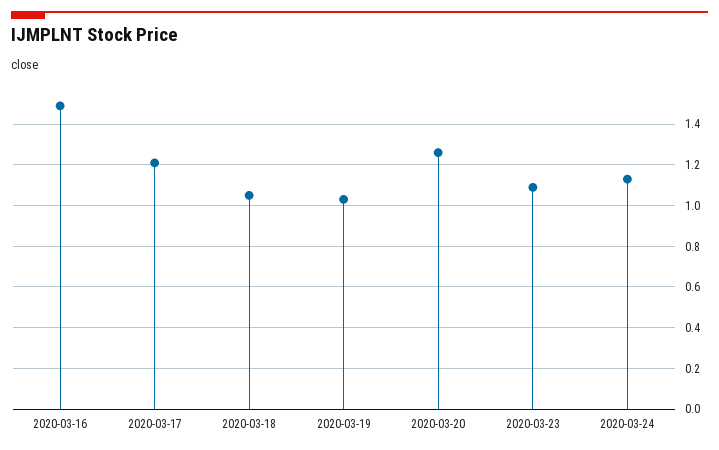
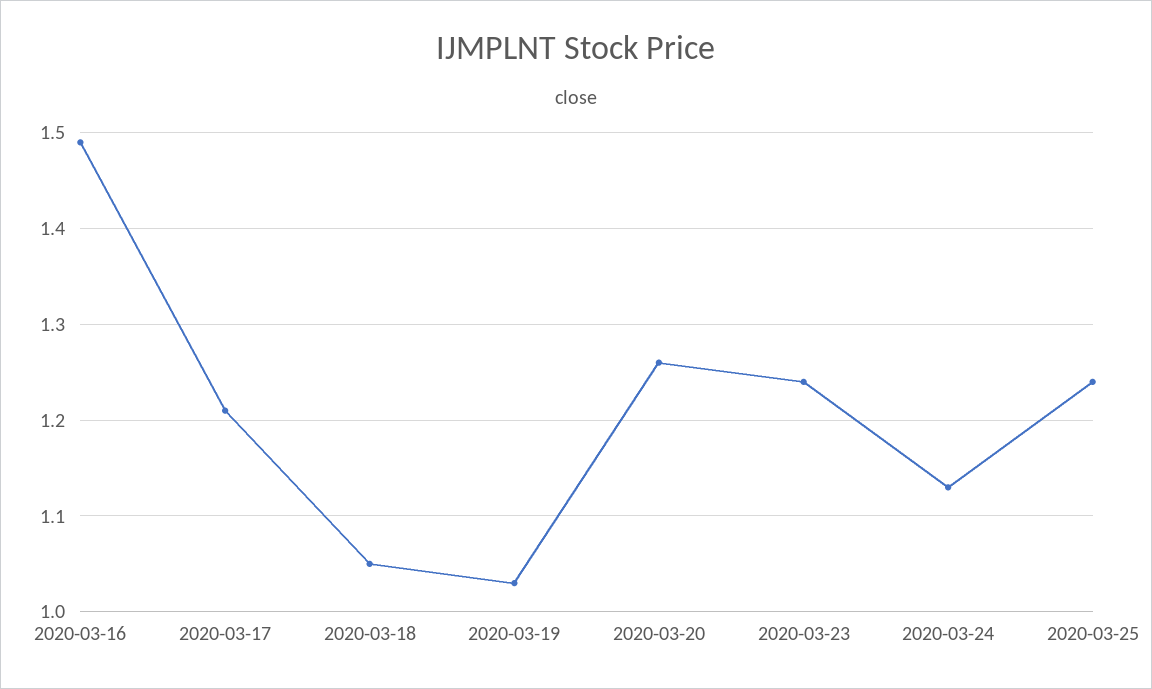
2020-03-23: 1.1 -> 1.24
2020-03-25: none -> 1.24

